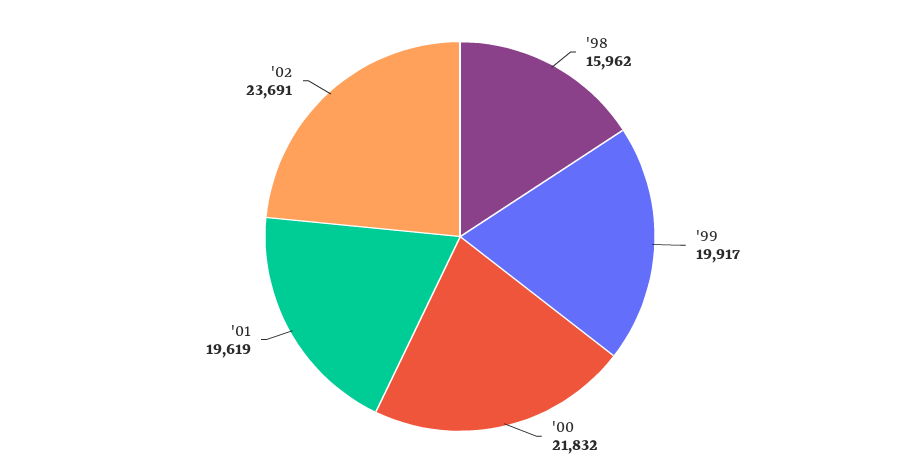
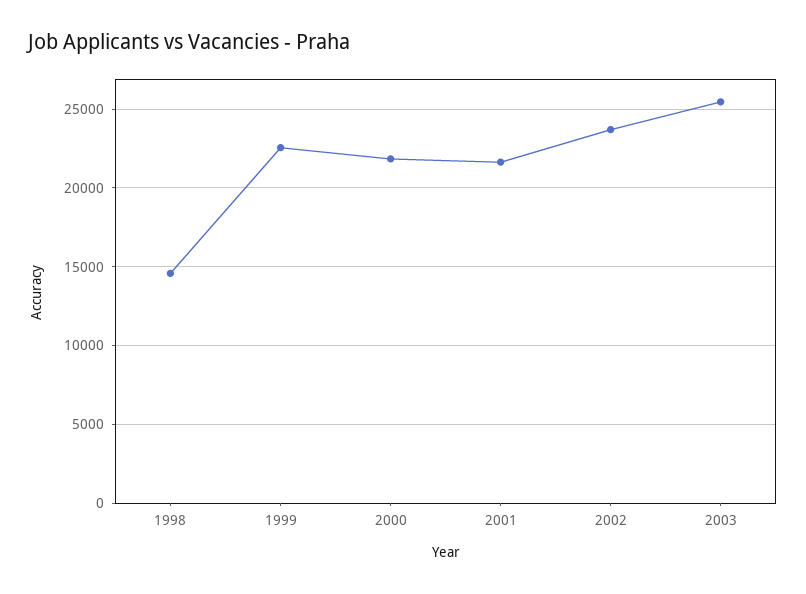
'98: 15962 -> 14500
'99: 19917 -> 22500
'01: 19619 -> 21500
2003: none -> 25500

